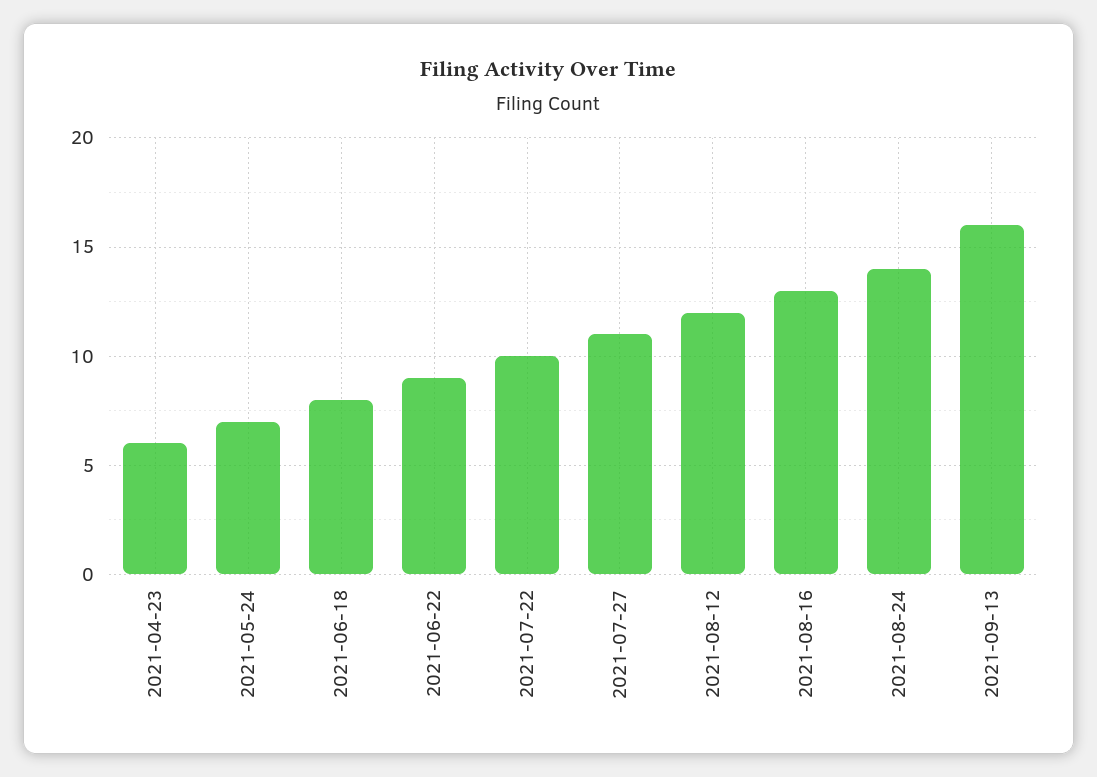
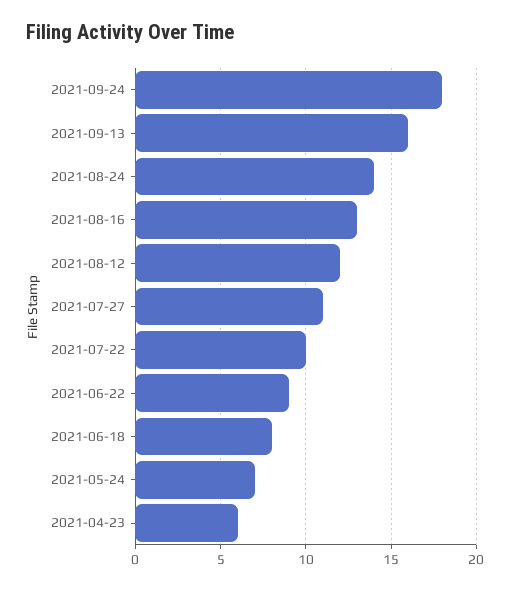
2021-09-24: none -> 18

